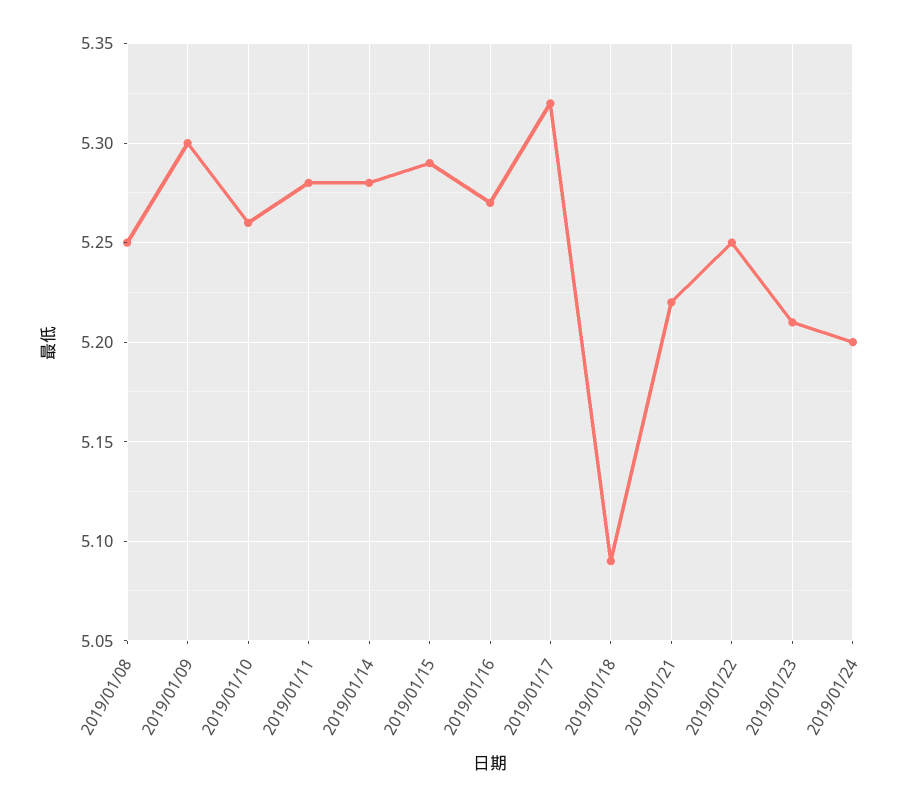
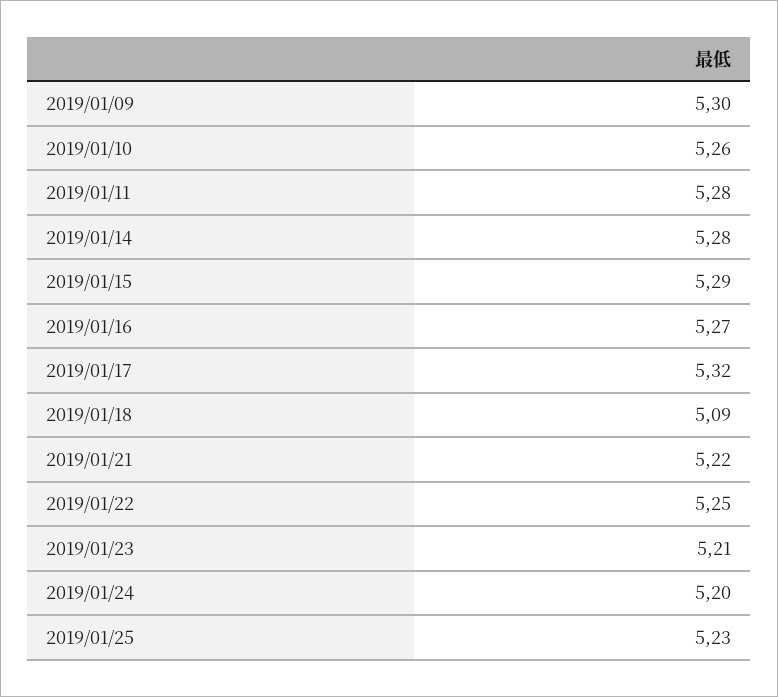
2019/01/08: 5.25 -> none
2019/01/25: none -> 5.23

